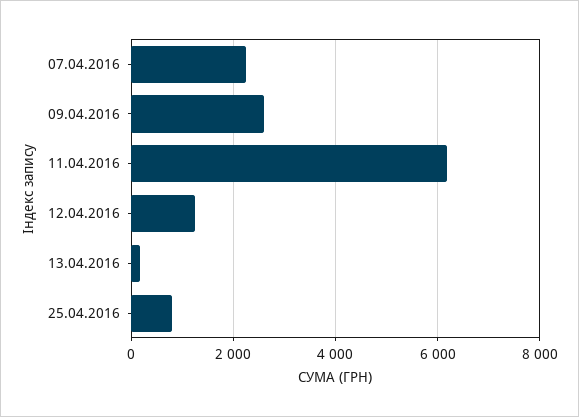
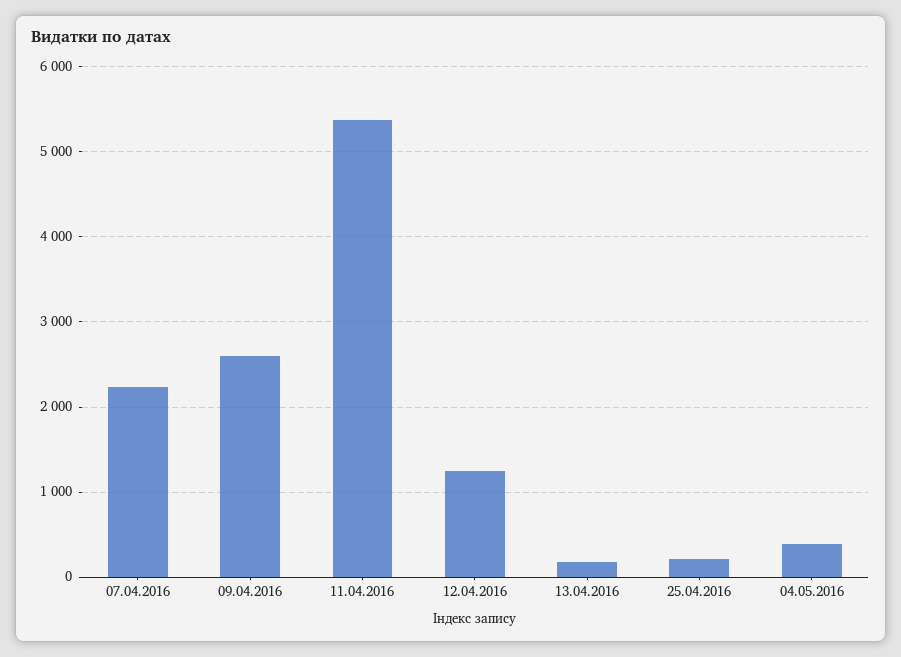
11.04.2016: 6200 -> 5400
25.04.2016: 800 -> 200
04.05.2016: none -> 400

